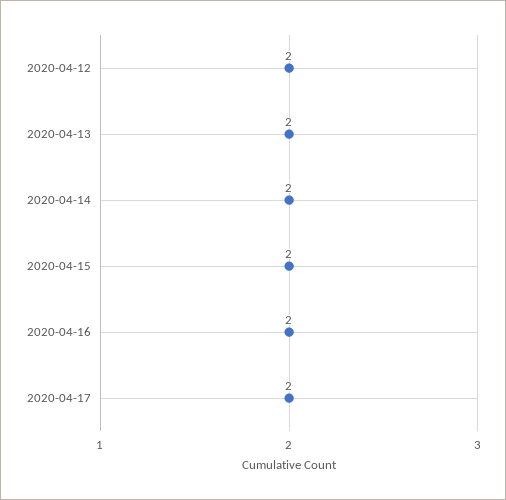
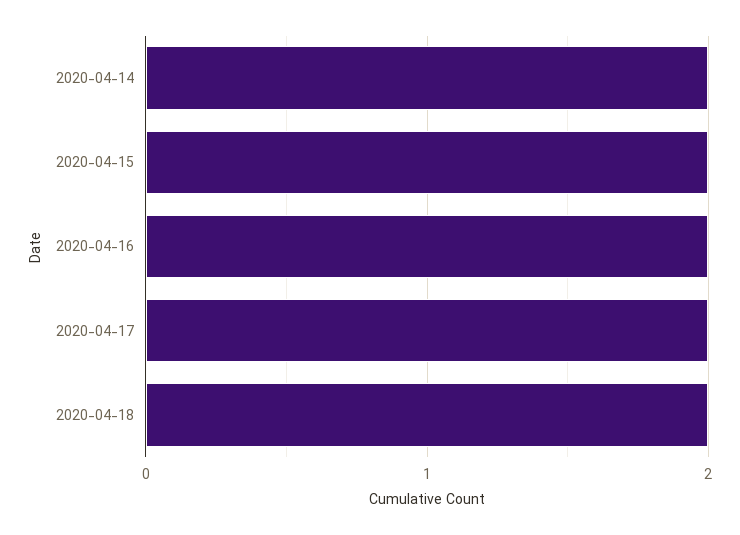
2020-04-12: 2 -> none
2020-04-13: 2 -> none
2020-04-18: none -> 2

